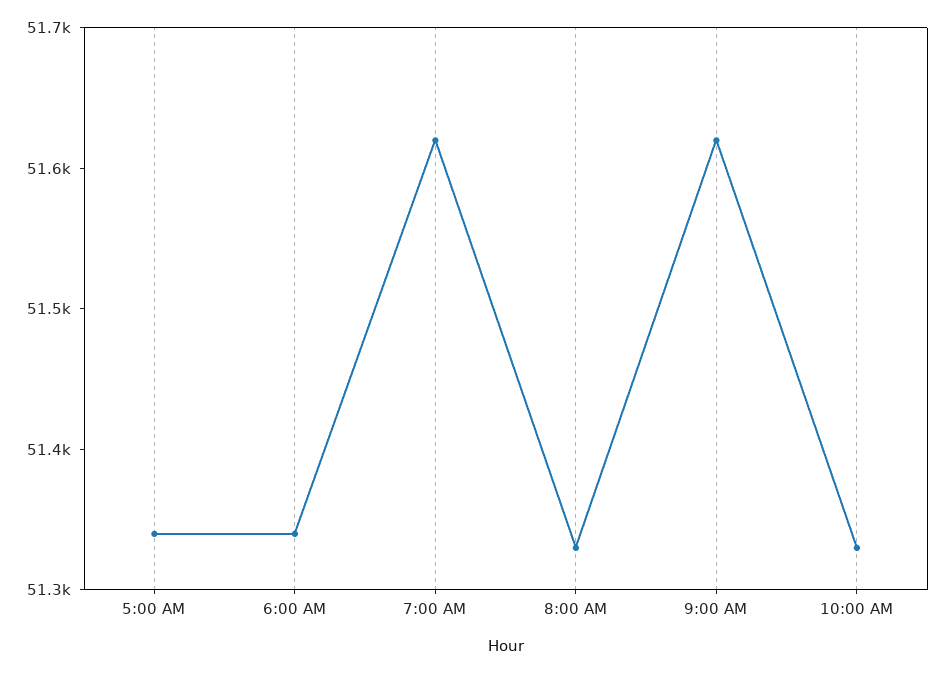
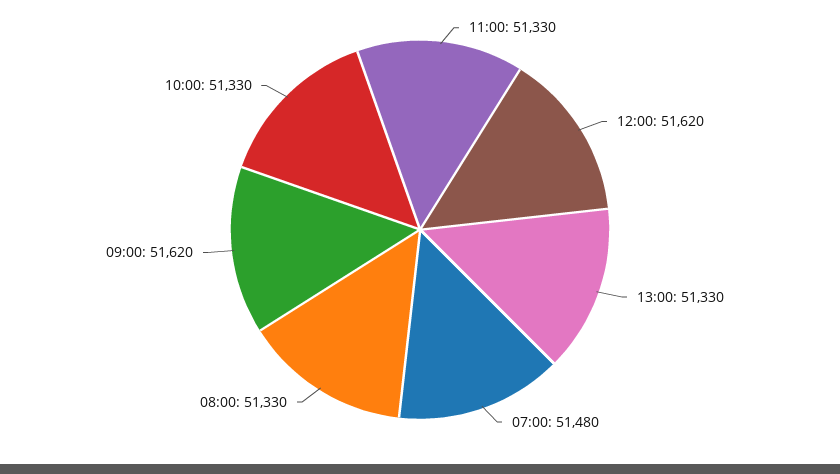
5:00 AM: 51340 -> none
6:00 AM: 51340 -> none
7:00 AM: 51620 -> 51480
11:00: none -> 51330
12:00: none -> 51620
13:00: none -> 51330

